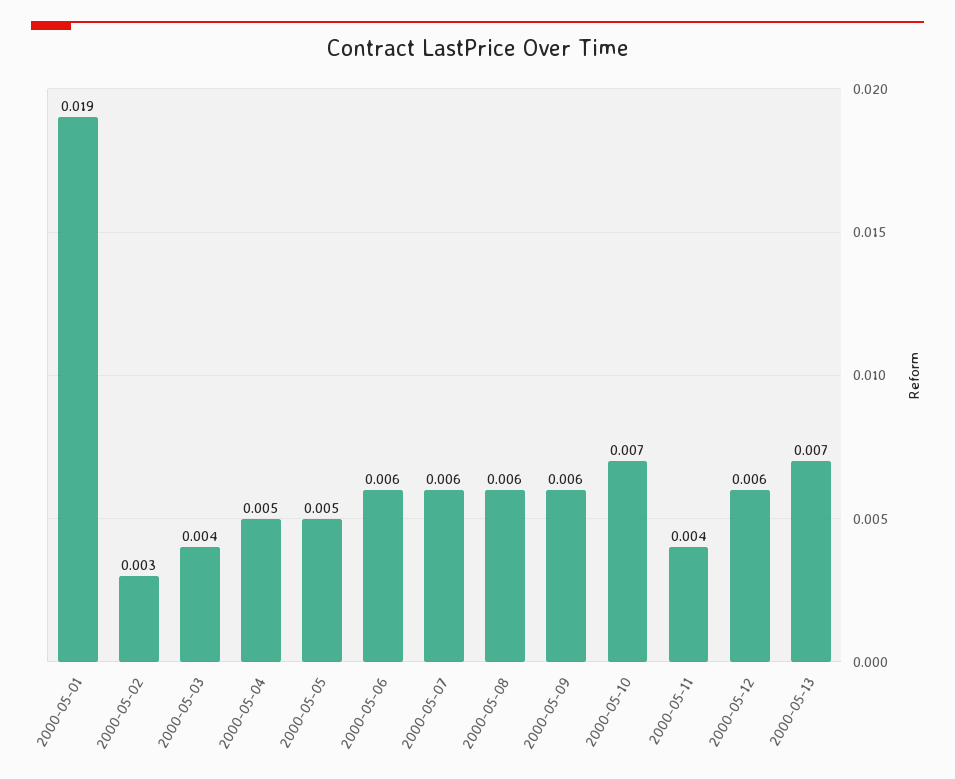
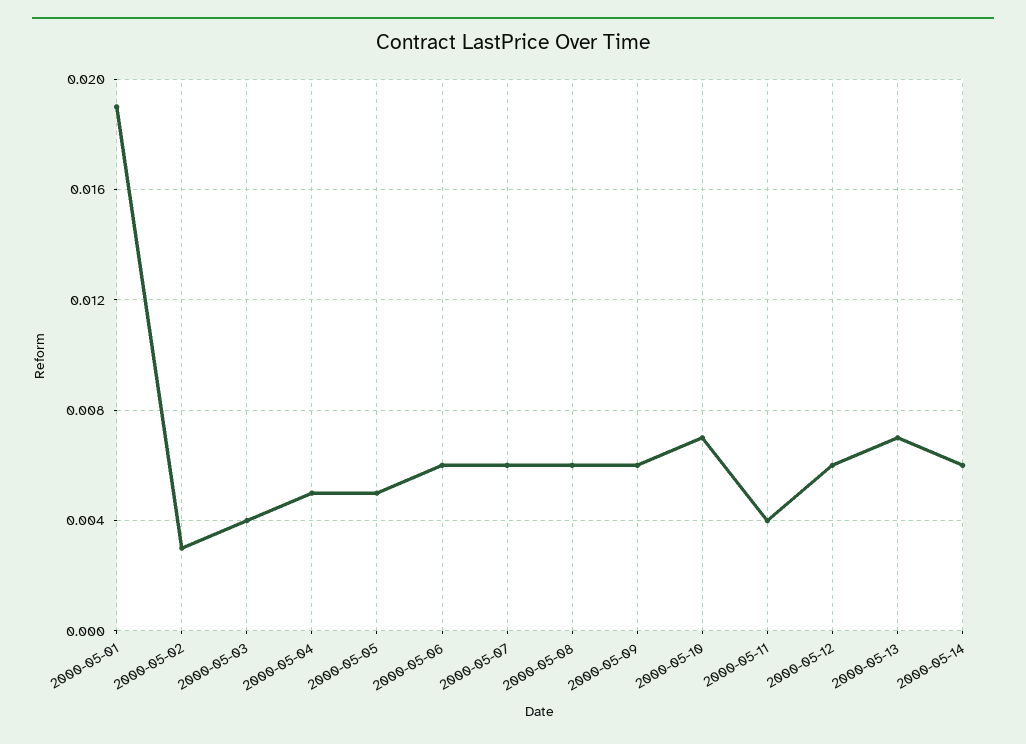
2000-05-14: none -> 0.006

